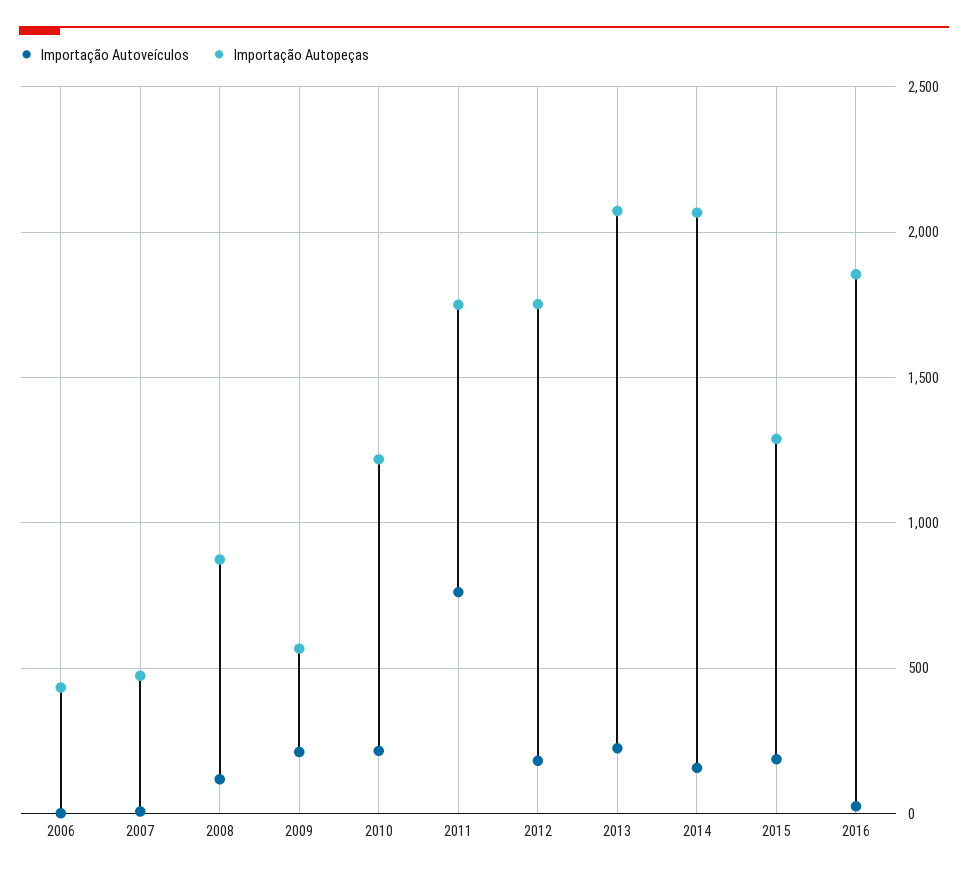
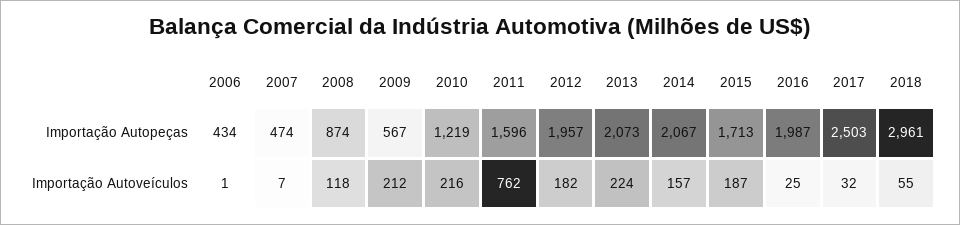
Importação Autopeças, 2011: 1750 -> 1596
Importação Autopeças, 2012: 1750 -> 1957
Importação Autopeças, 2015: 1300 -> 1713
Importação Autopeças, 2016: 1850 -> 1987
Importação Autopeças, 2017: none -> 2503
Importação Autopeças, 2018: none -> 2961
Importação Autoveículos, 2017: none -> 32
Importação Autoveículos, 2018: none -> 55

